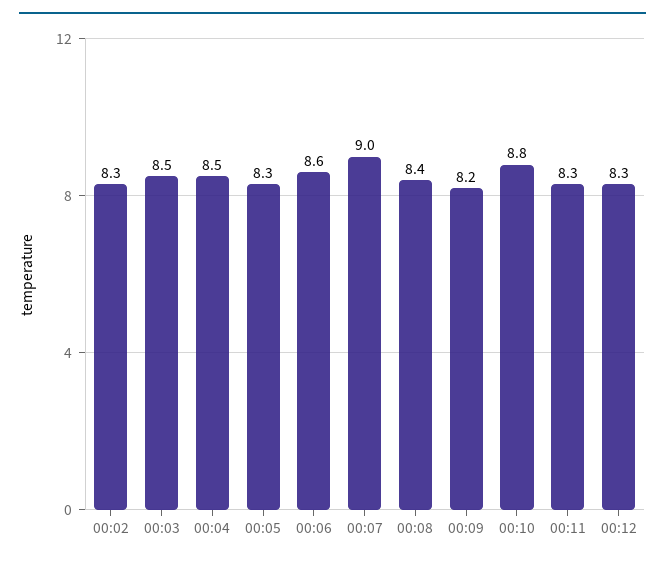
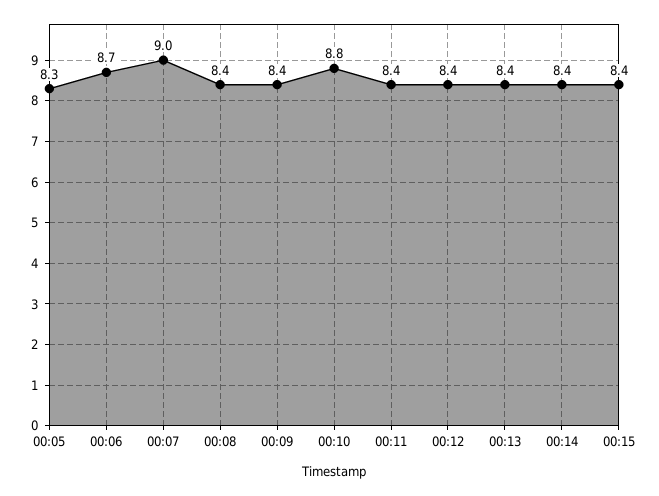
00:02: 8.3 -> none
00:03: 8.5 -> none
00:04: 8.5 -> none
00:06: 8.6 -> 8.7
00:09: 8.2 -> 8.4
00:11: 8.3 -> 8.4
00:12: 8.3 -> 8.4
00:13: none -> 8.4
00:14: none -> 8.4
00:15: none -> 8.4

